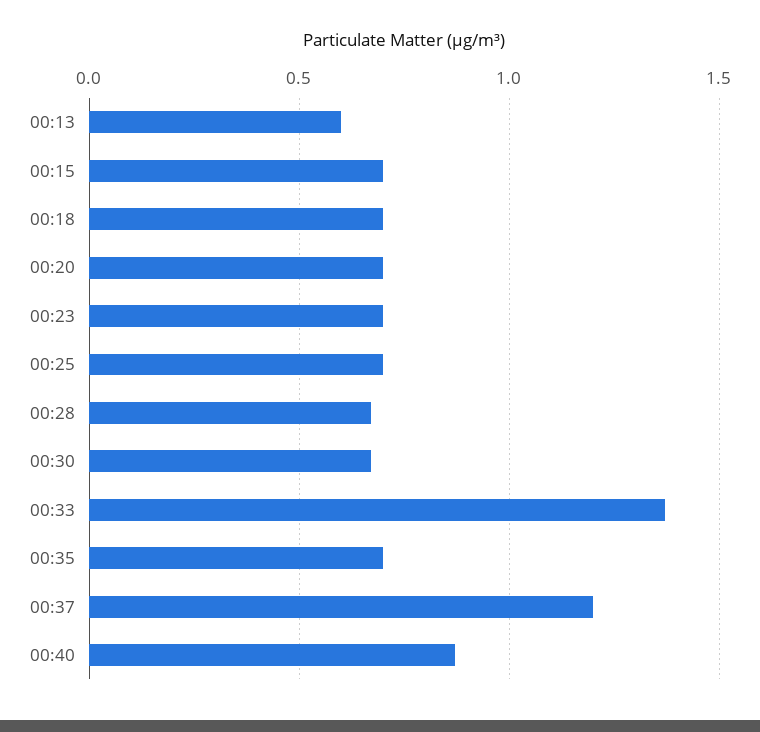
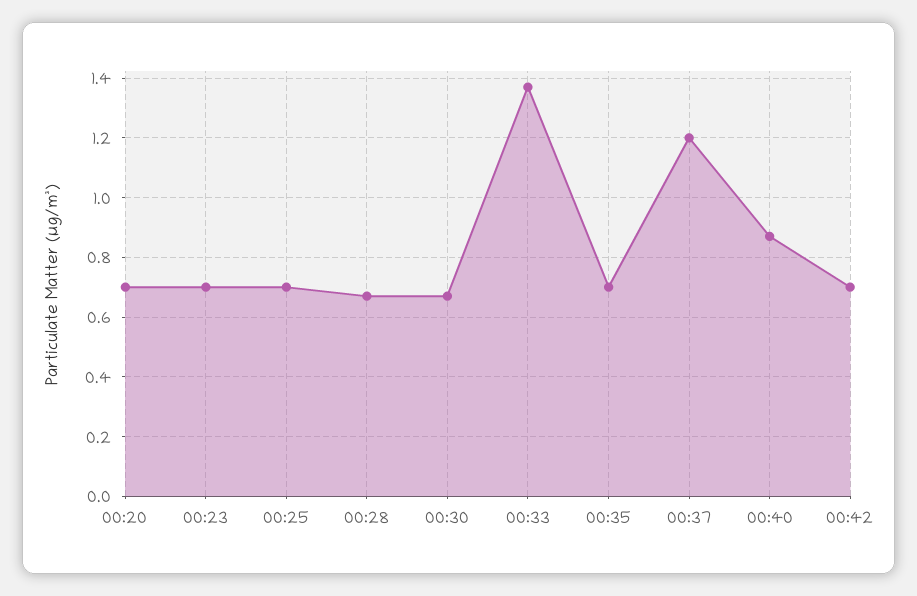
00:13: 0.6 -> none
00:15: 0.7 -> none
00:18: 0.7 -> none
00:42: none -> 0.7

